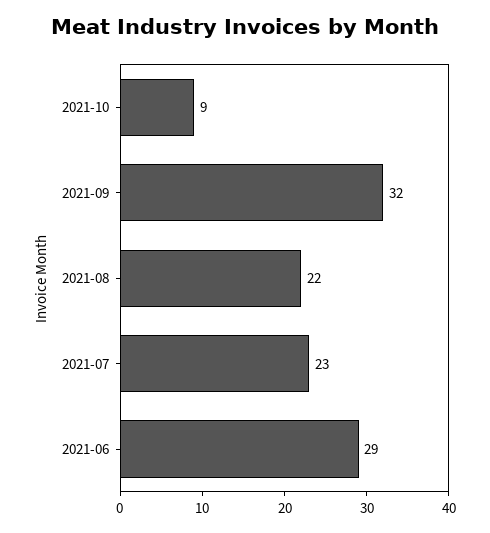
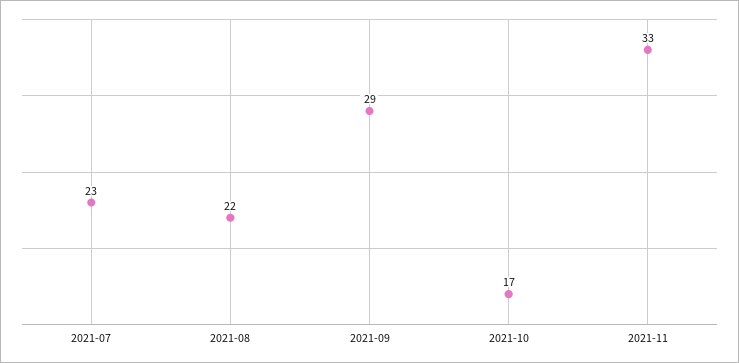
2021-10: 9 -> 17
2021-09: 32 -> 29
2021-06: 29 -> none
2021-11: none -> 33

